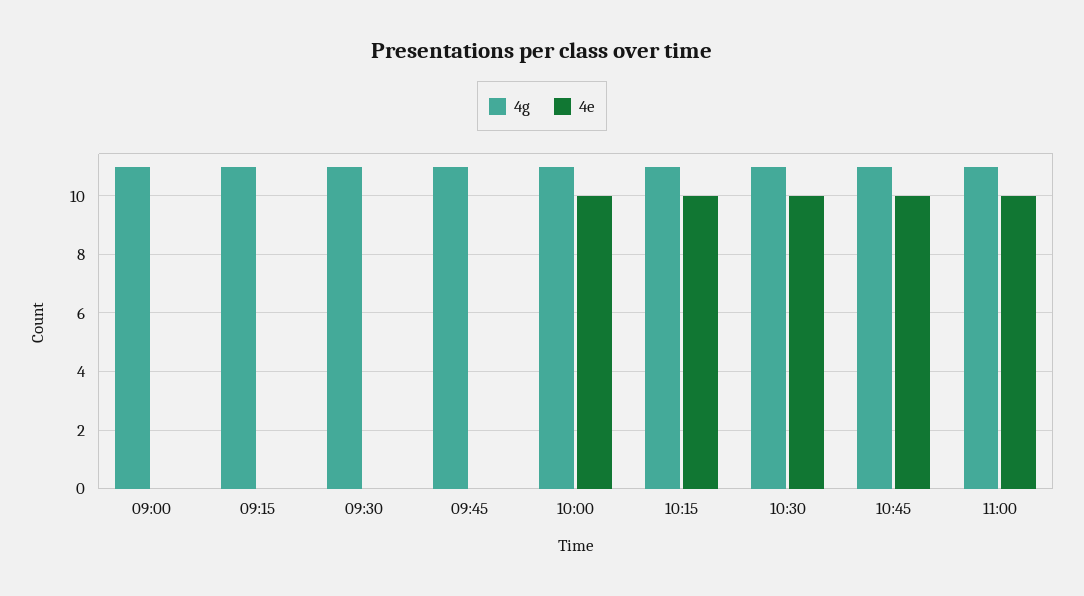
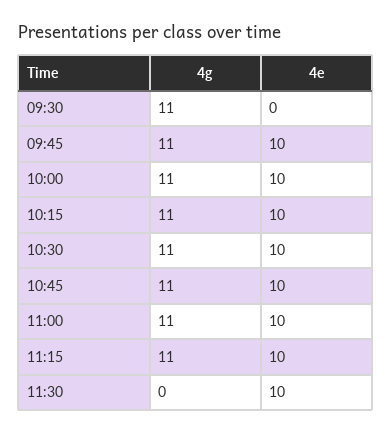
4g, 09:00: 11 -> none
4e, 09:00: 0 -> none
4g, 09:15: 11 -> none
4e, 09:15: 0 -> none
4e, 09:45: 0 -> 10
4g, 11:15: none -> 11
4e, 11:15: none -> 10
4g, 11:30: none -> 0
4e, 11:30: none -> 10

